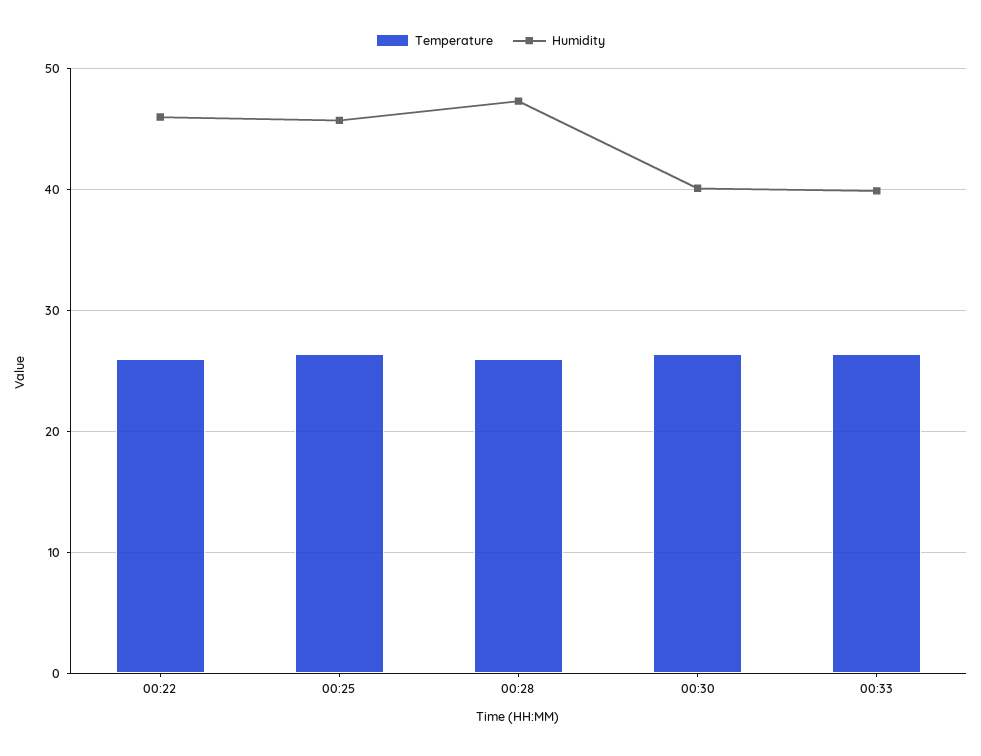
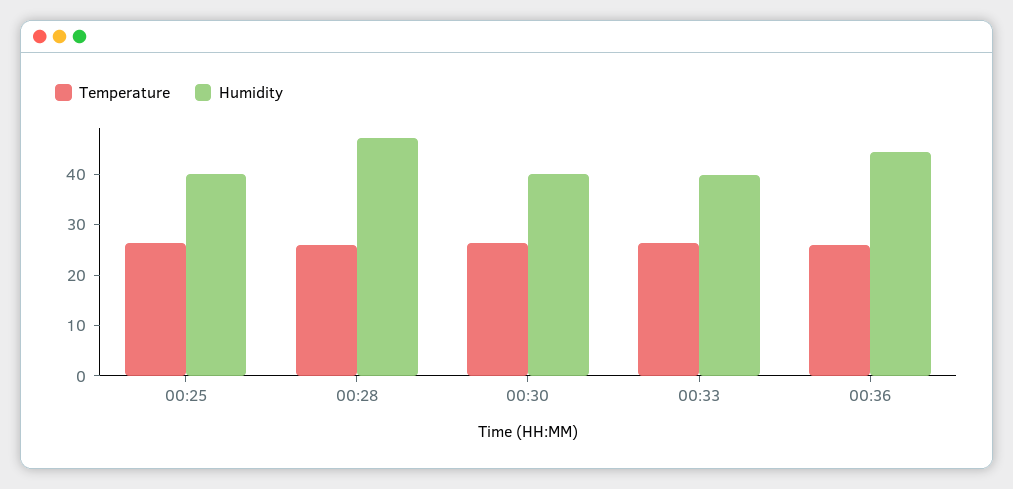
Temperature, 00:22: 26 -> none
Humidity, 00:22: 46 -> none
Humidity, 00:25: 46 -> 40
Temperature, 00:36: none -> 26
Humidity, 00:36: none -> 44

